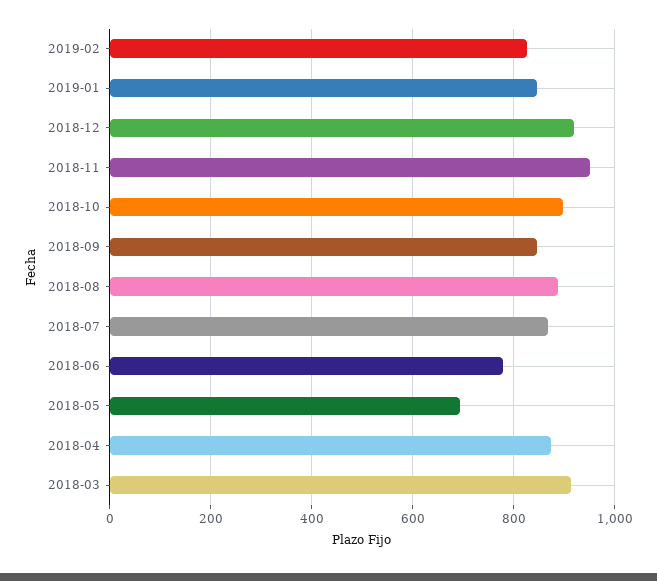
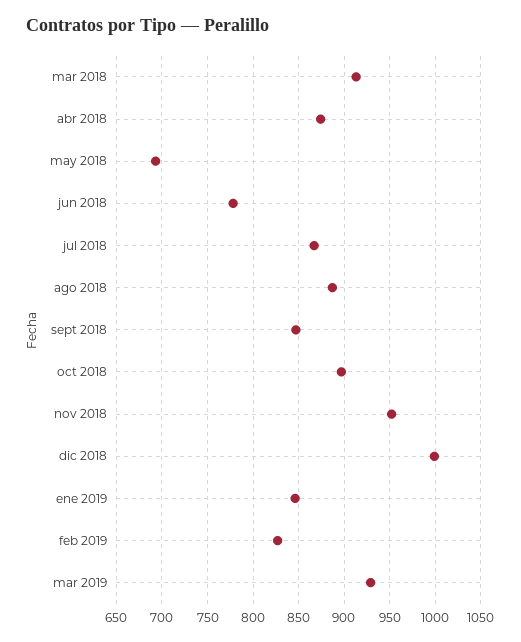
2018-12: 920 -> 1000
mar 2019: none -> 930

